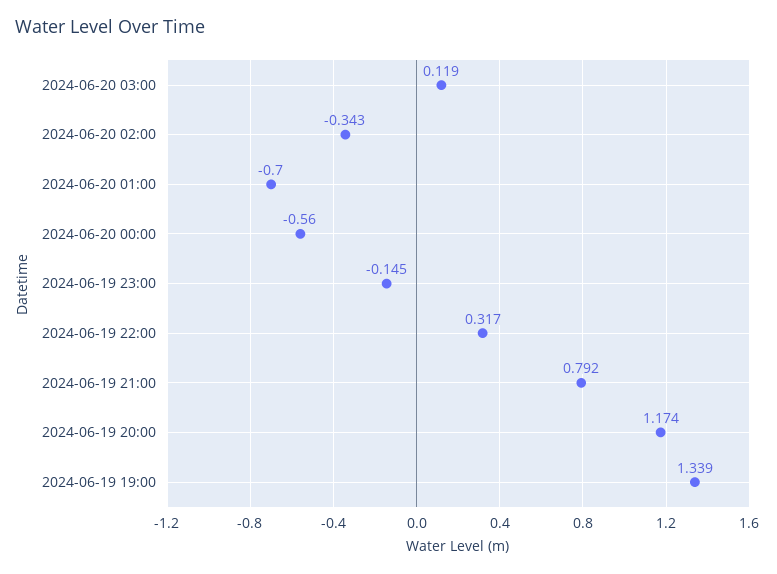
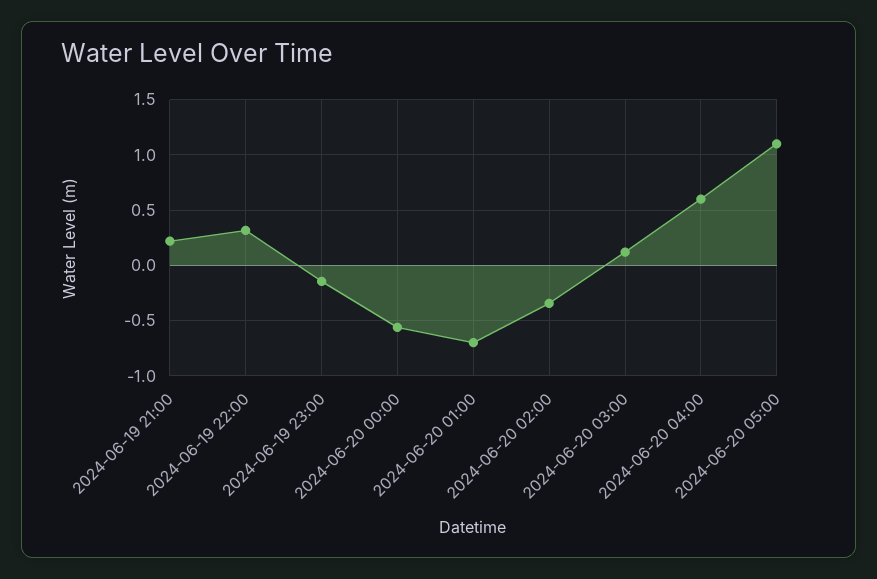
2024-06-19 21:00: 0.792 -> 0.2
2024-06-19 20:00: 1.174 -> none
2024-06-19 19:00: 1.339 -> none
2024-06-20 04:00: none -> 0.6
2024-06-20 05:00: none -> 1.1

